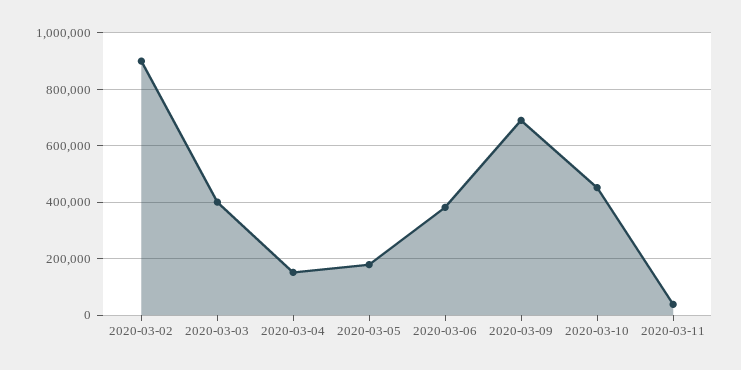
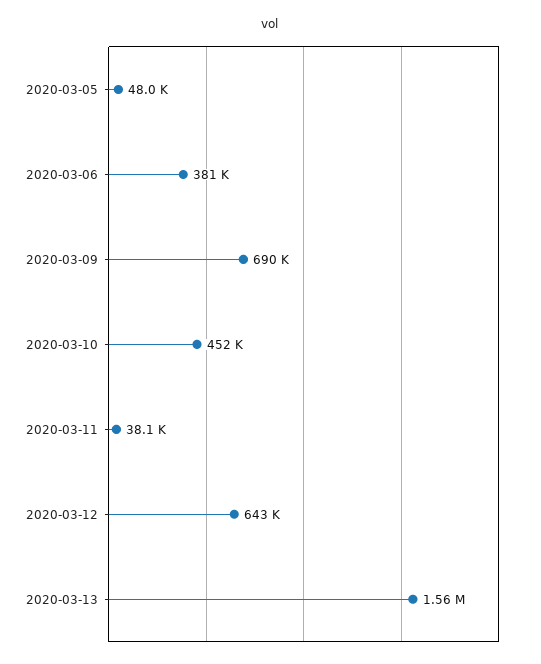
2020-03-02: 900000 -> none
2020-03-03: 400000 -> none
2020-03-04: 150000 -> none
2020-03-05: 175000 -> 48000
2020-03-12: none -> 643000
2020-03-13: none -> 1560000

